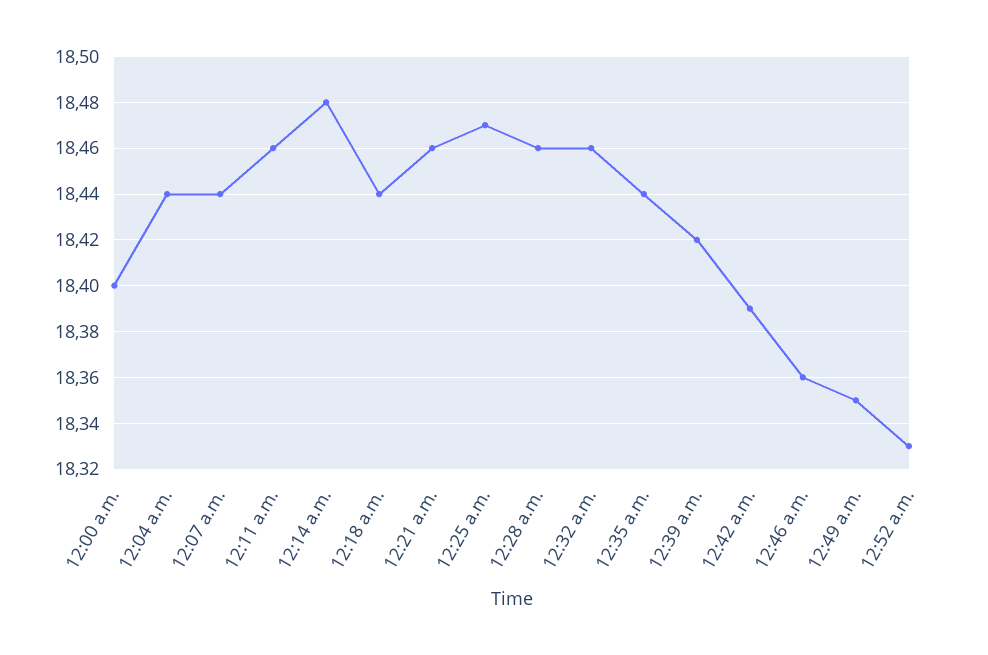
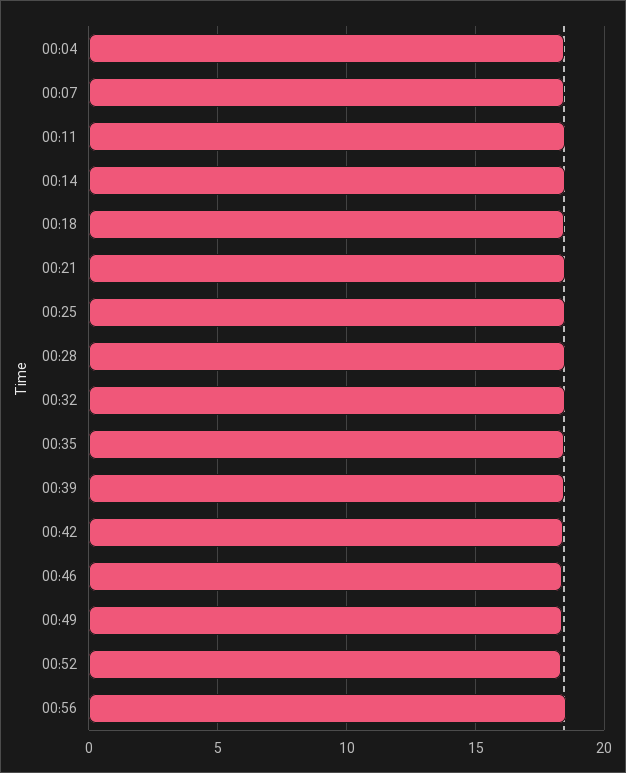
12:00 a.m.: 18.4 -> none
00:56: none -> 18.5

